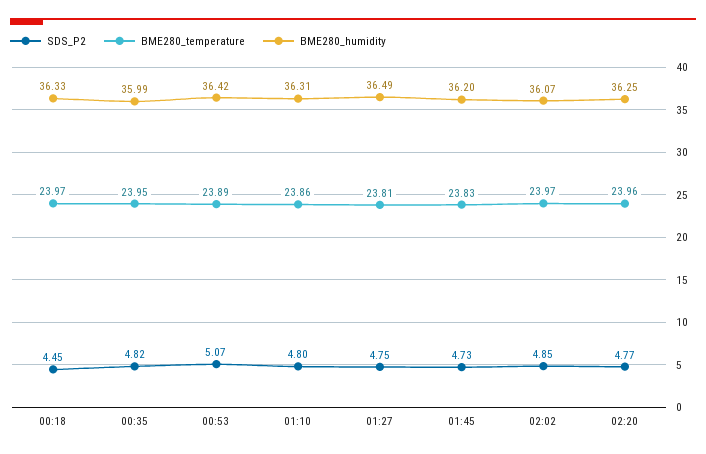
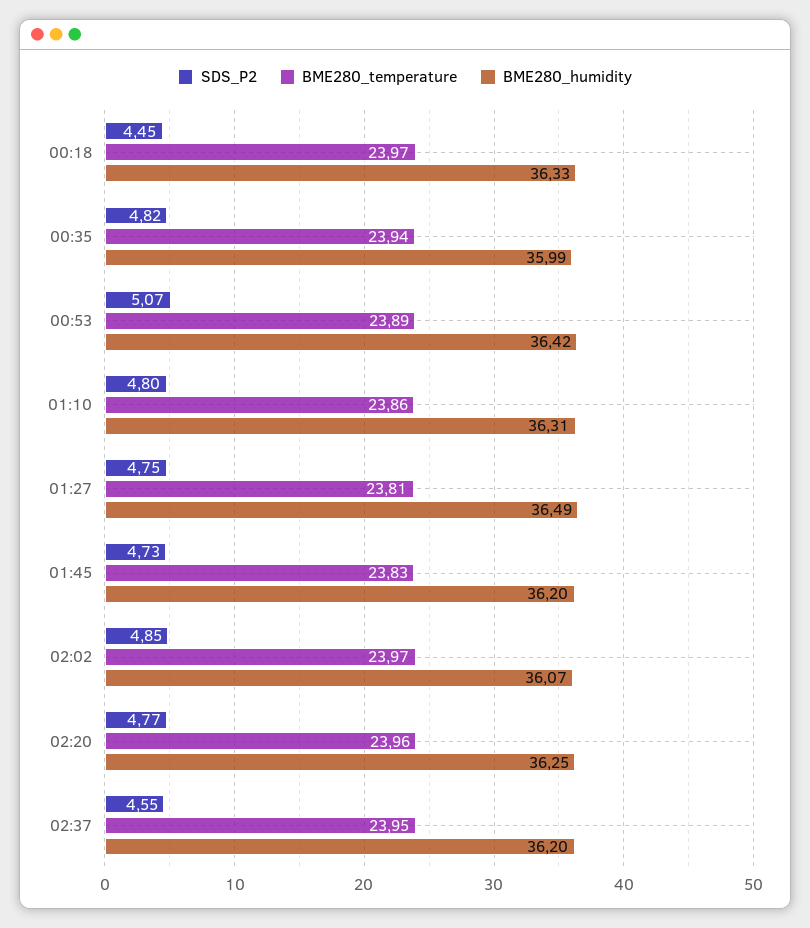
BME280_temperature, 00:35: 23.95 -> 23.94
SDS_P2, 02:37: none -> 4.55
BME280_temperature, 02:37: none -> 23.95
BME280_humidity, 02:37: none -> 36.2

